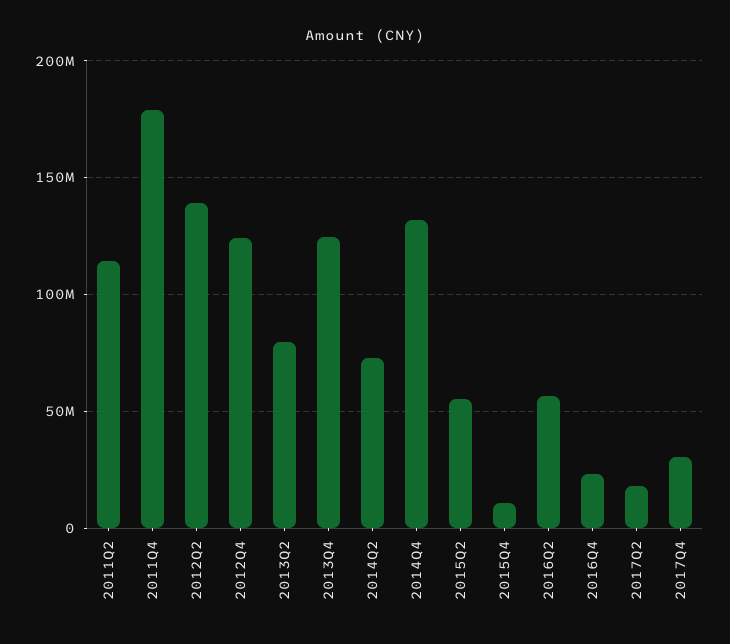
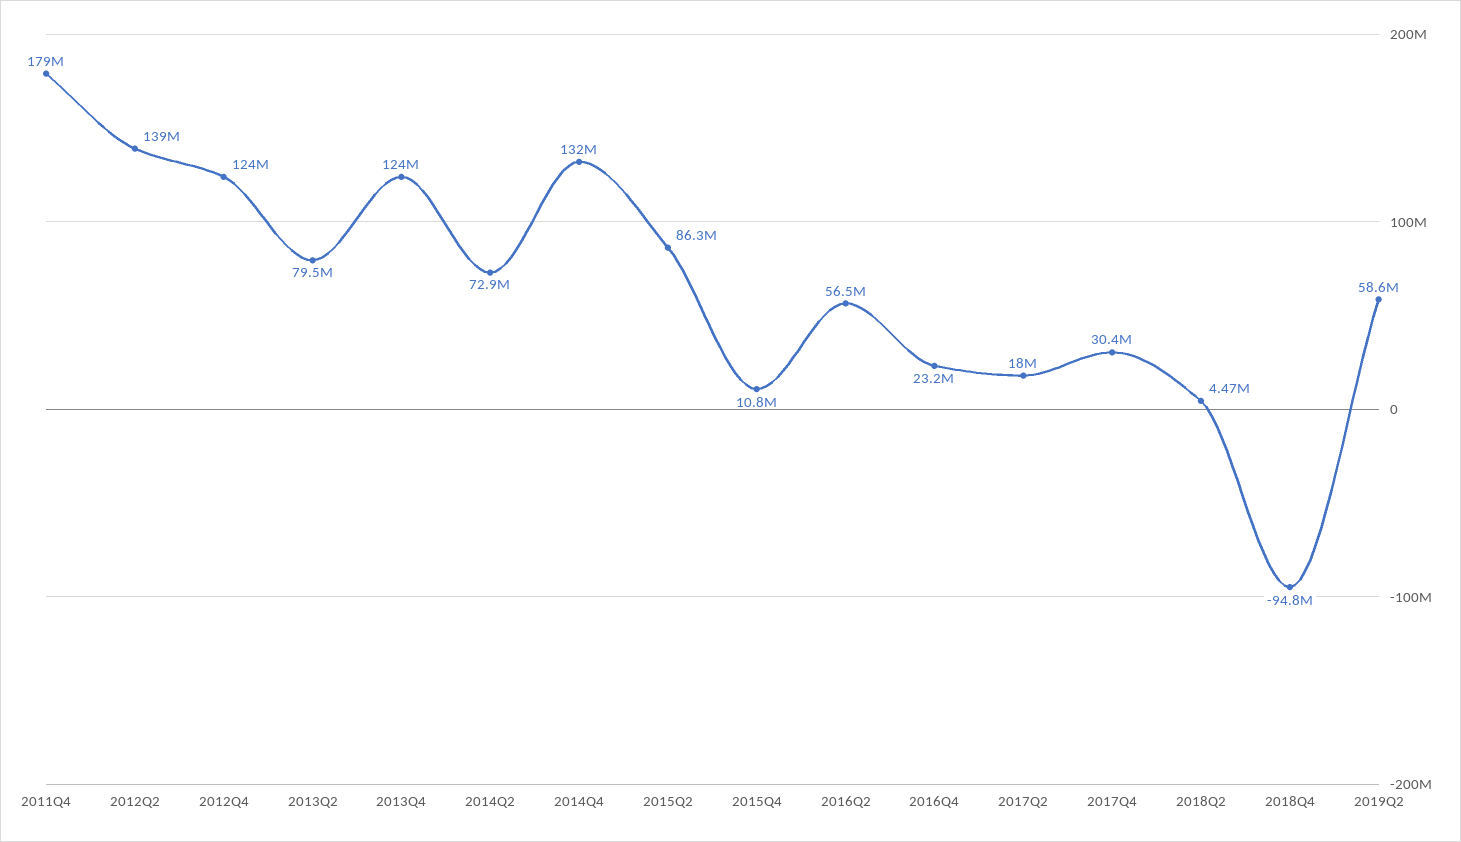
2011Q2: 115000000 -> none
2015Q2: 55000000 -> 86300000
2018Q2: none -> 4470000
2018Q4: none -> -94800000
2019Q2: none -> 58600000

